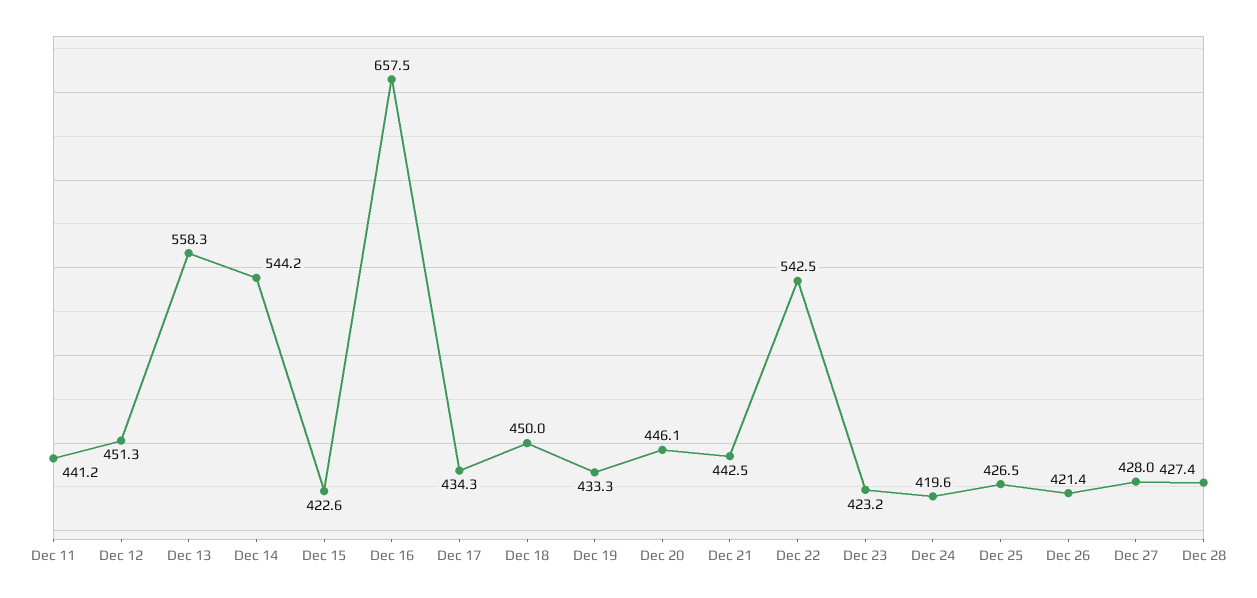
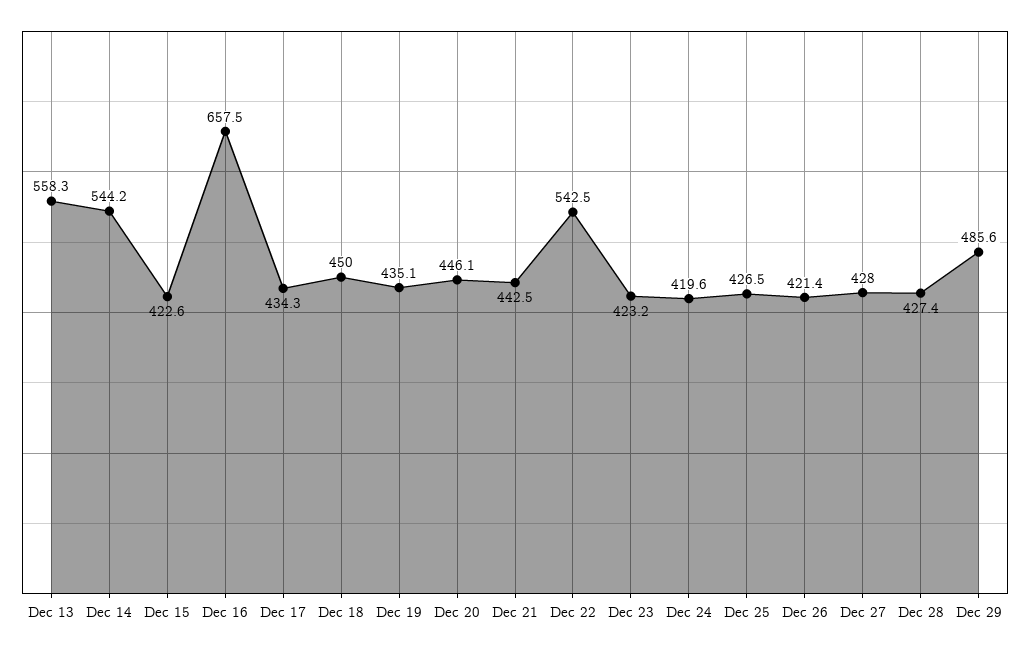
Dec 11: 441.2 -> none
Dec 12: 451.3 -> none
Dec 19: 433.3 -> 435.1
Dec 29: none -> 485.6

